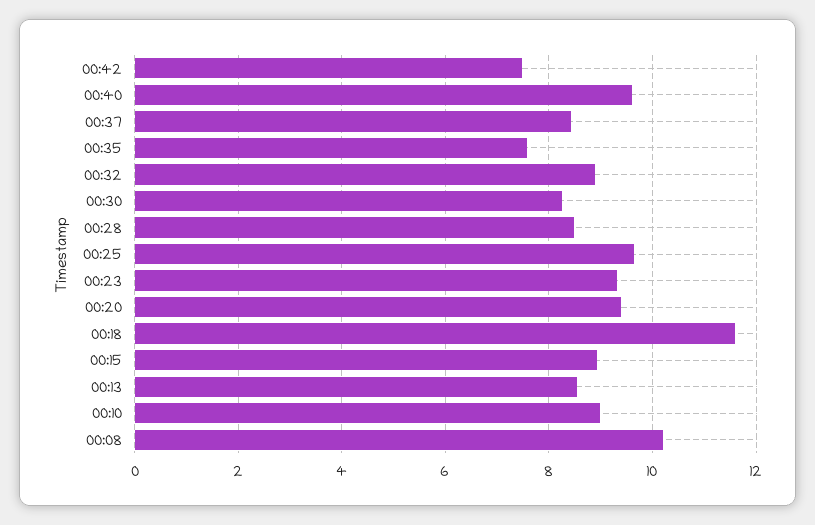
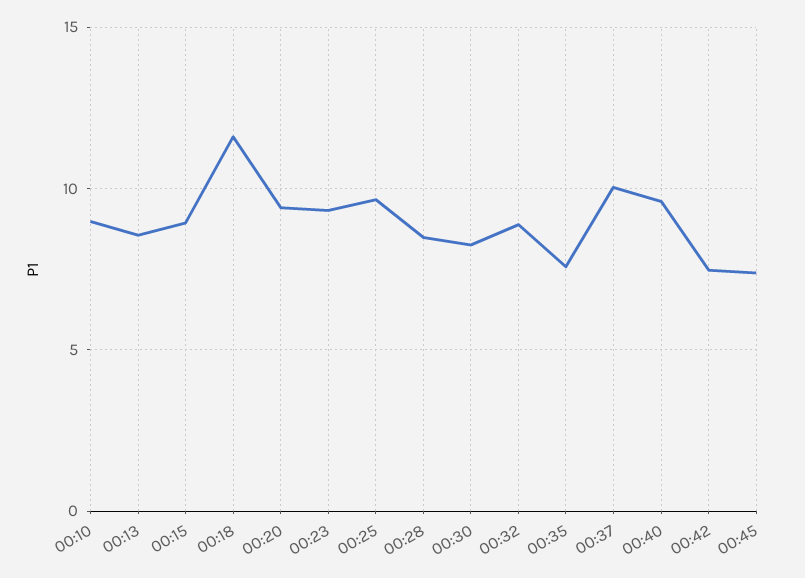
00:37: 8.4 -> 10
00:08: 10.2 -> none
00:45: none -> 7.5

